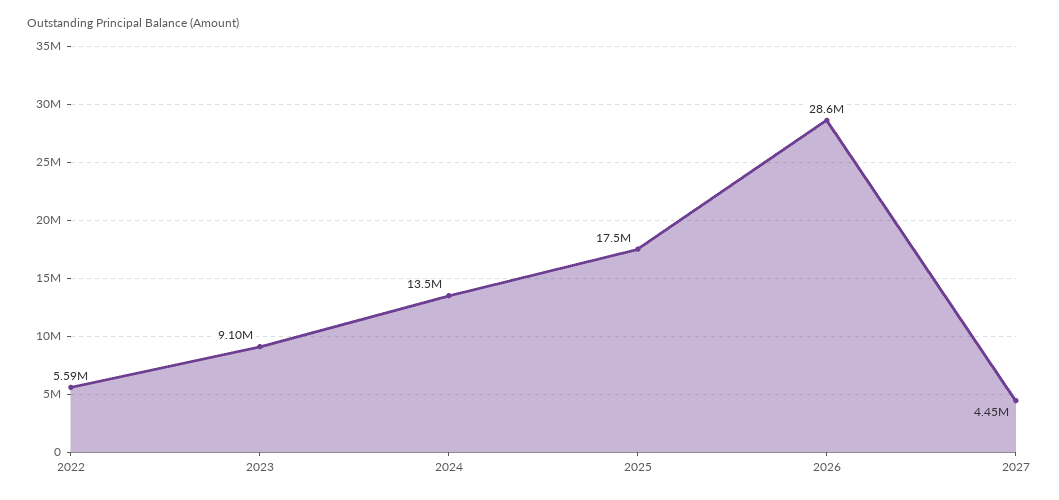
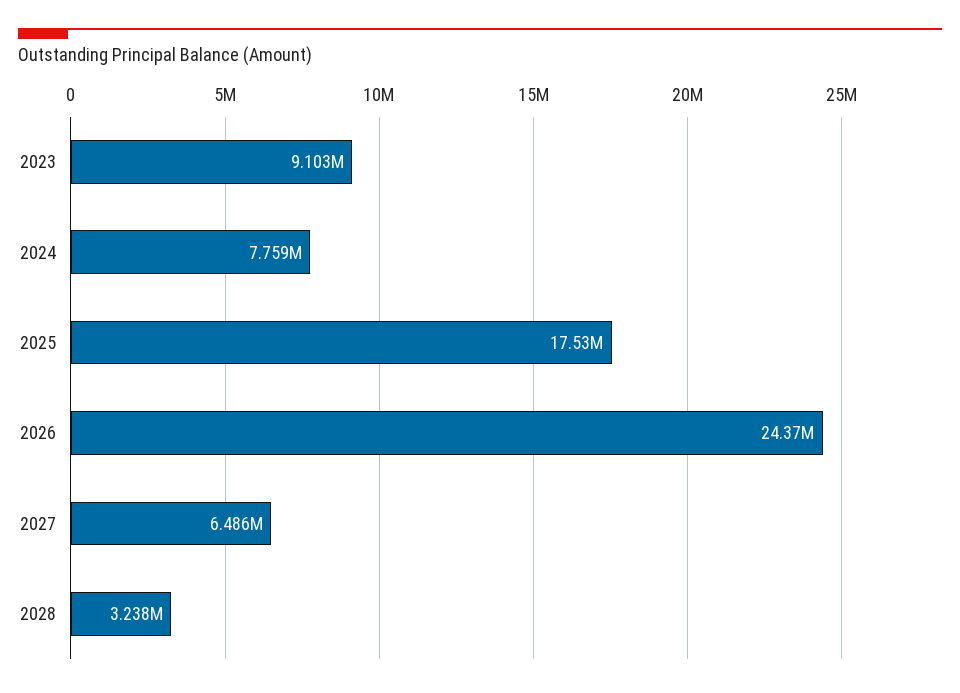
2022: 5590000 -> none
2024: 13500000 -> 7759000
2026: 28600000 -> 24370000
2027: 4450000 -> 6486000
2028: none -> 3238000

